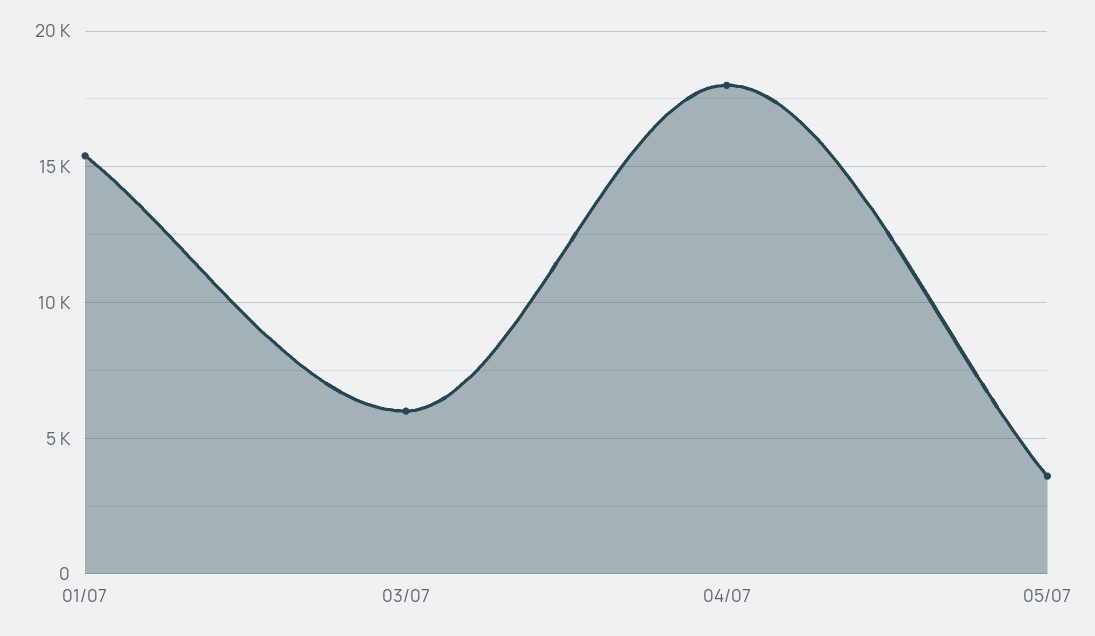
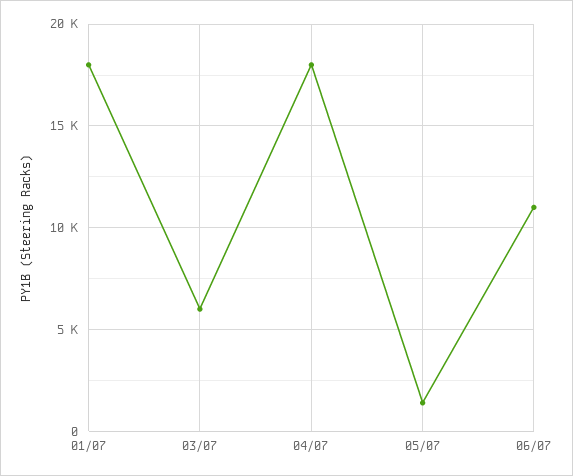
01/07: 15500 -> 18000
05/07: 3500 -> 1500
06/07: none -> 11000

